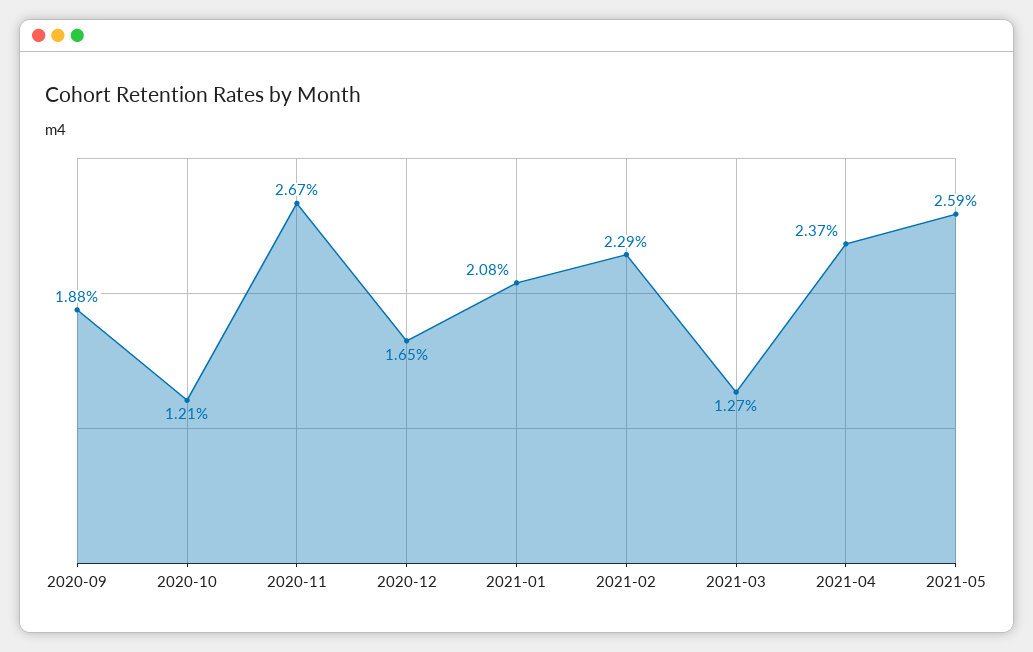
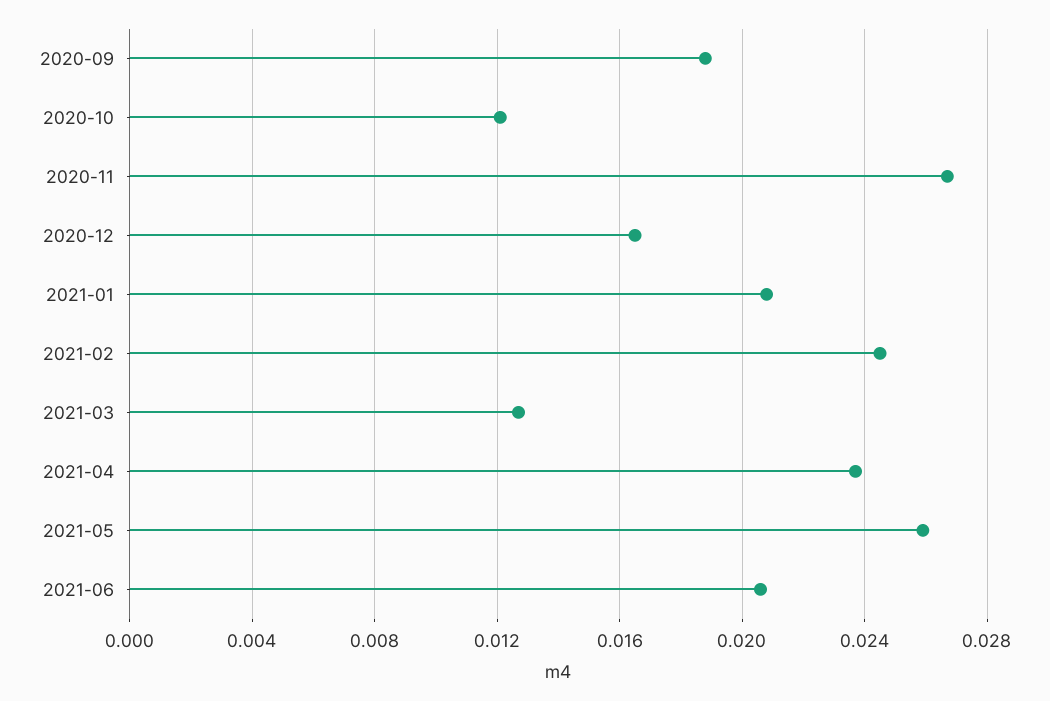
2021-02: 0.0229 -> 0.0245
2021-06: none -> 0.0205

